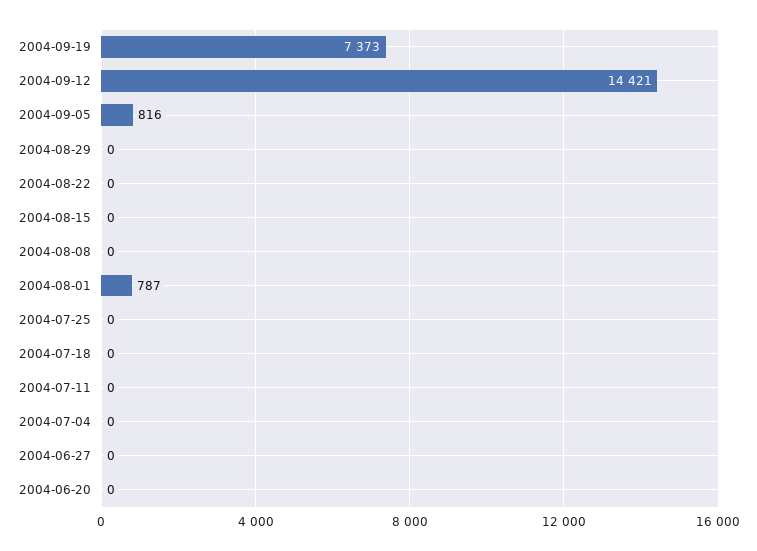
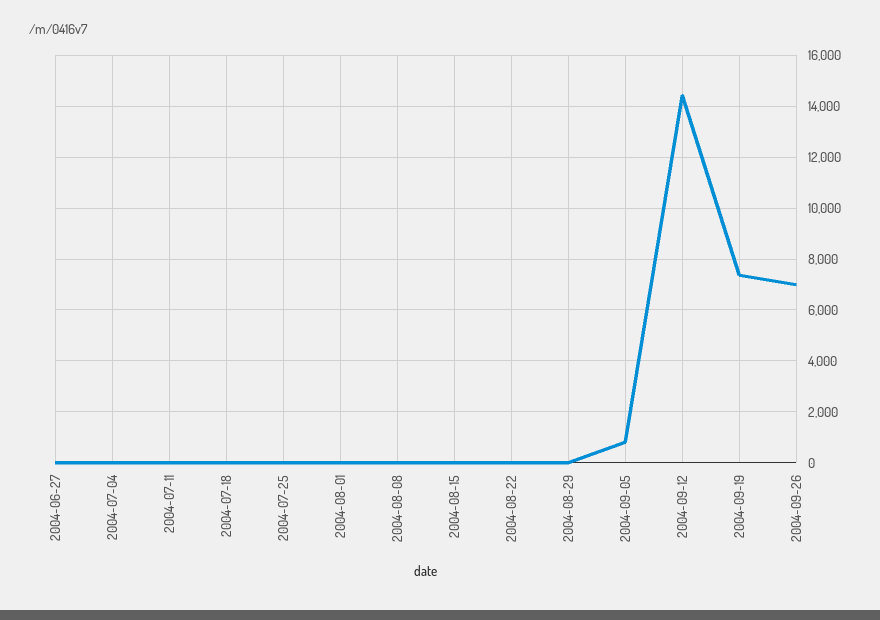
2004-08-01: 787 -> 0
2004-06-20: 0 -> none
2004-09-26: none -> 7000

